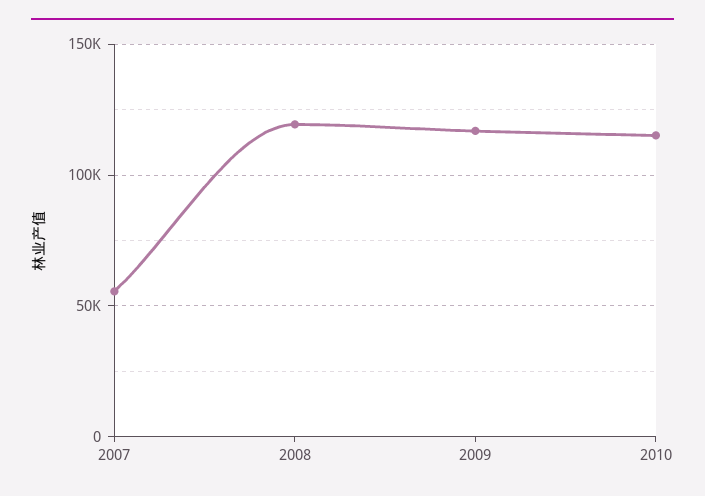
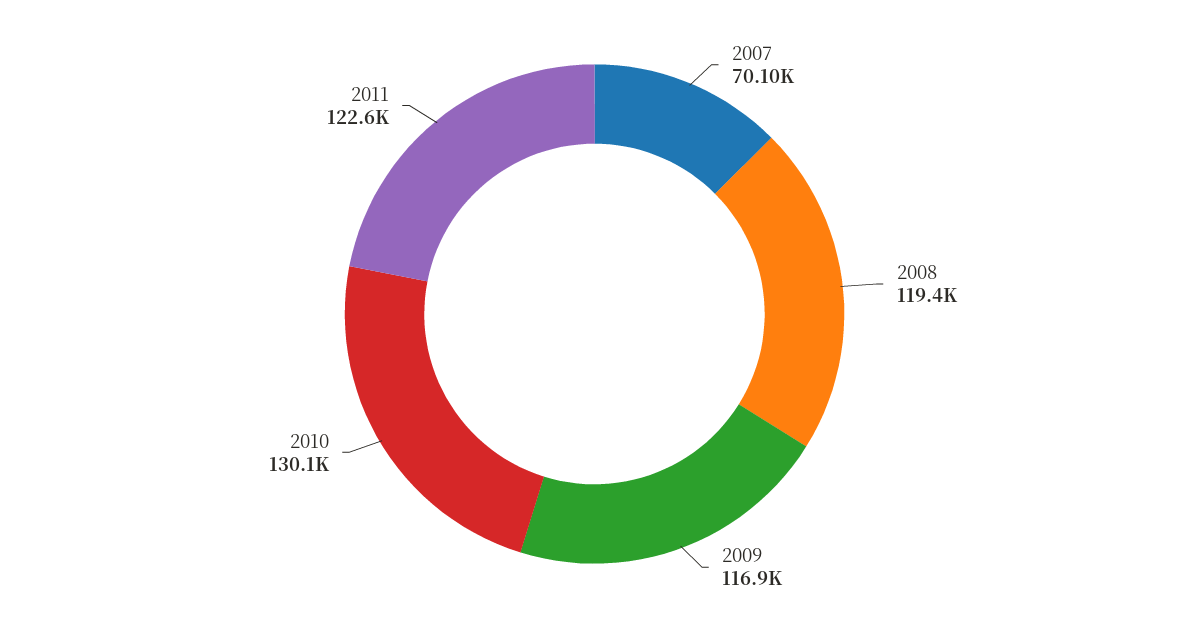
2007: 55000 -> 70100
2010: 115000 -> 130100
2011: none -> 122600

